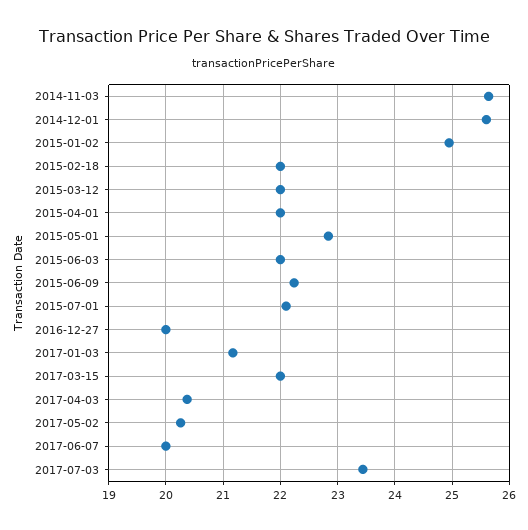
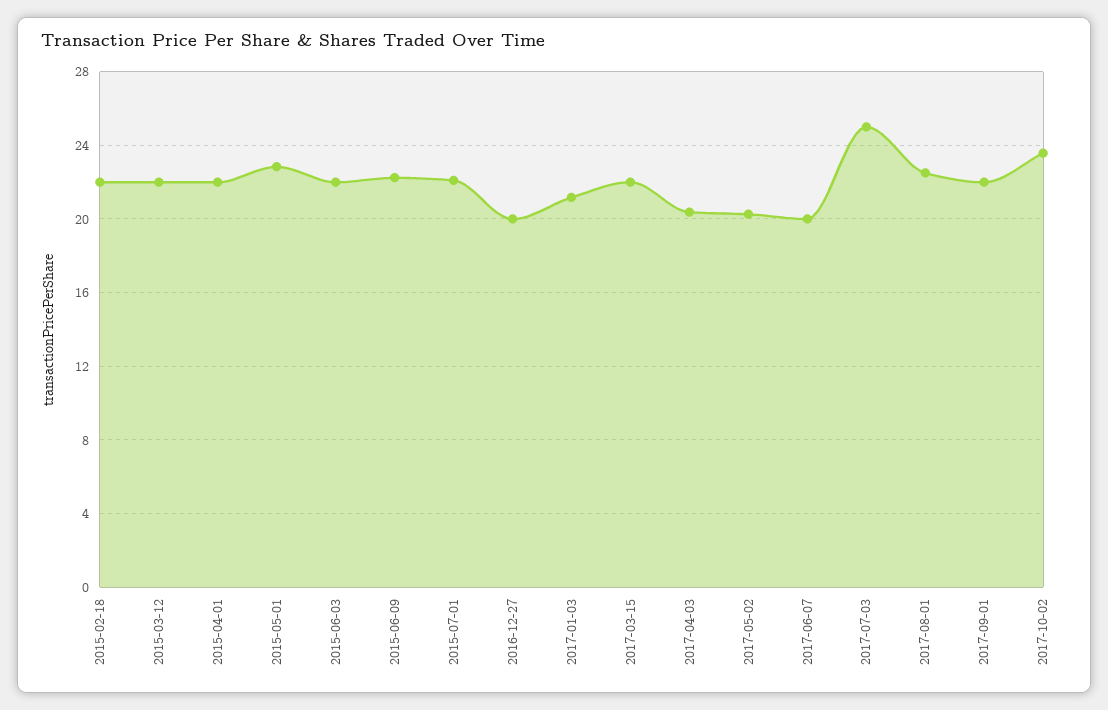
2014-11-03: 25.6 -> none
2014-12-01: 25.6 -> none
2015-01-02: 25 -> none
2017-07-03: 23.4 -> 25
2017-08-01: none -> 22.5
2017-09-01: none -> 22
2017-10-02: none -> 23.5

